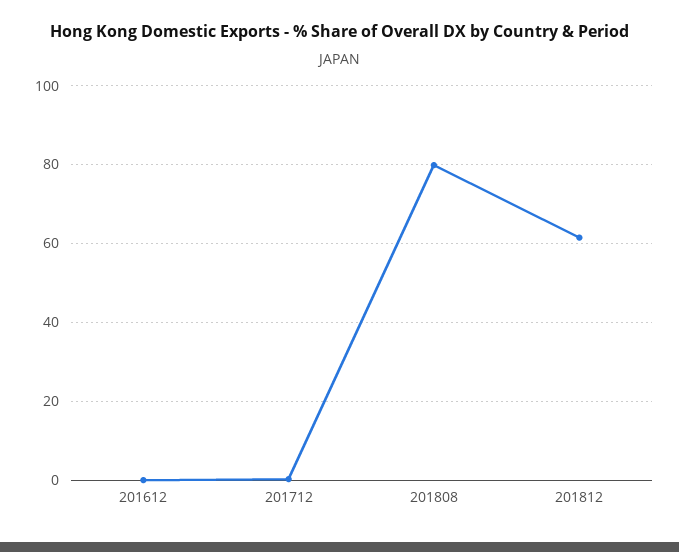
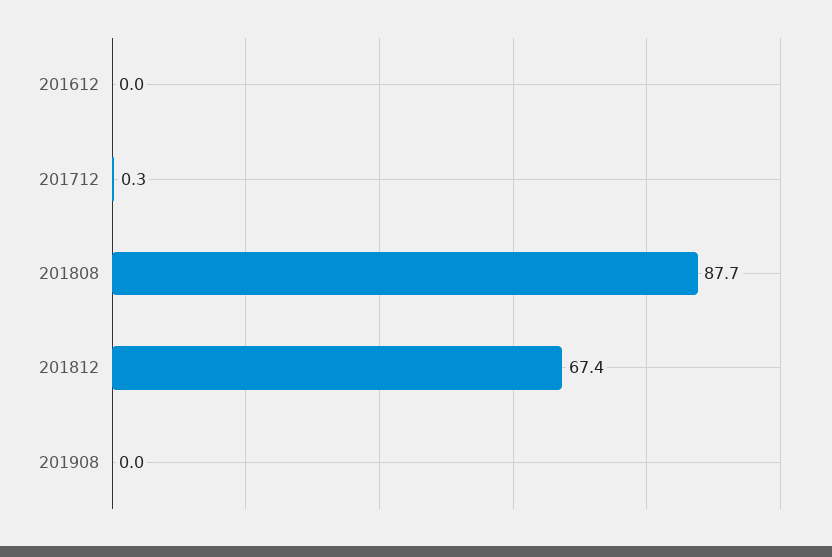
201808: 80 -> 87.7
201812: 62 -> 67.4
201908: none -> 0

